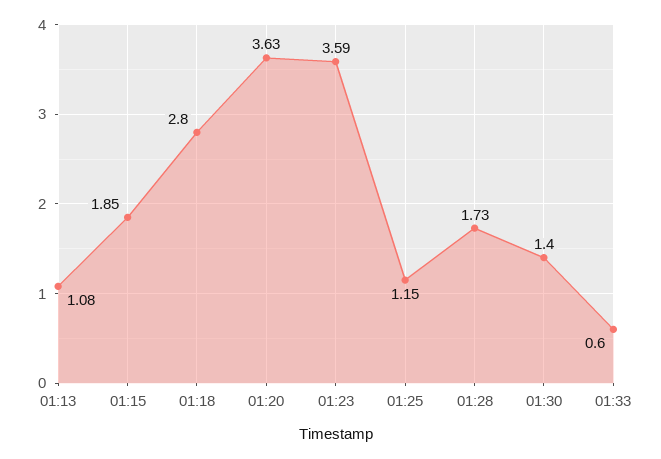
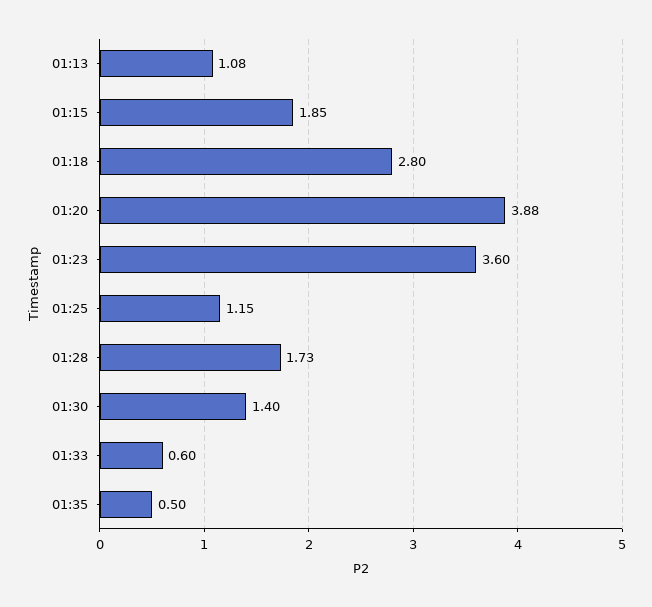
01:20: 3.63 -> 3.88
01:23: 3.59 -> 3.6
01:35: none -> 0.5

